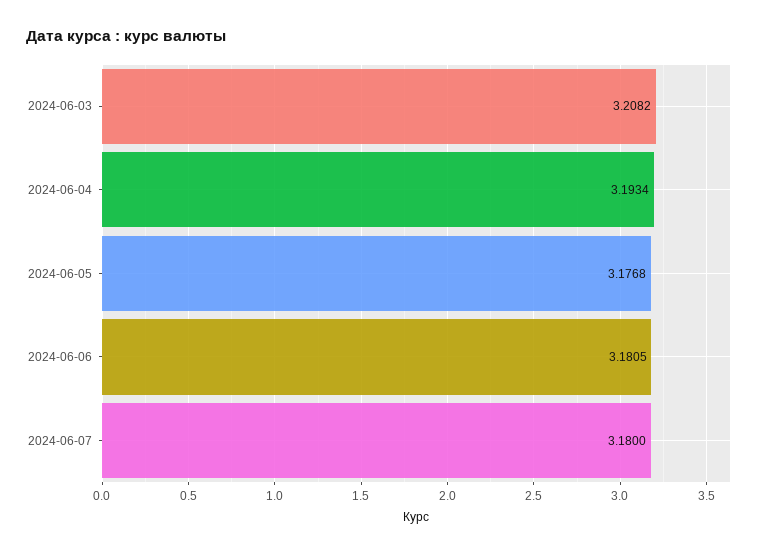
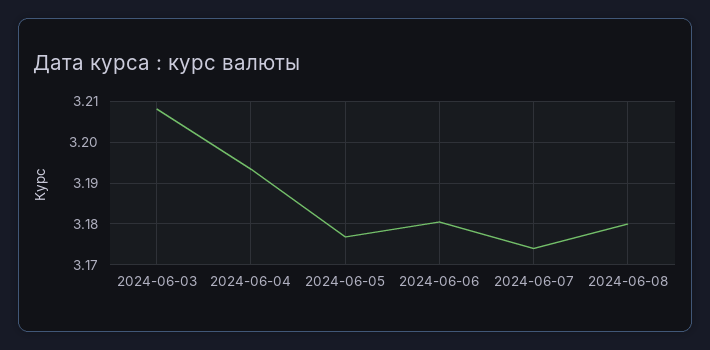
2024-06-07: 3.18 -> 3.174
2024-06-08: none -> 3.18

